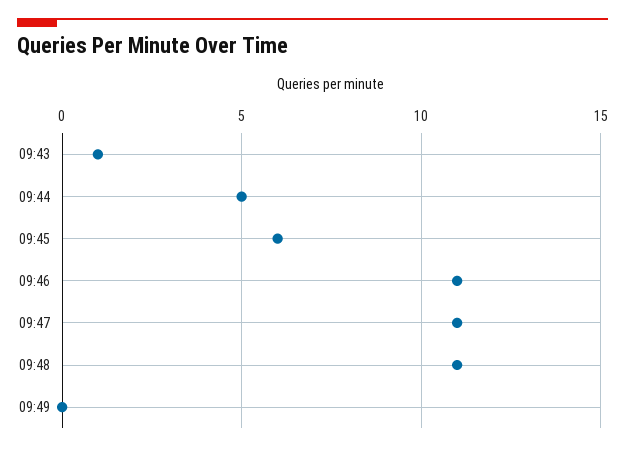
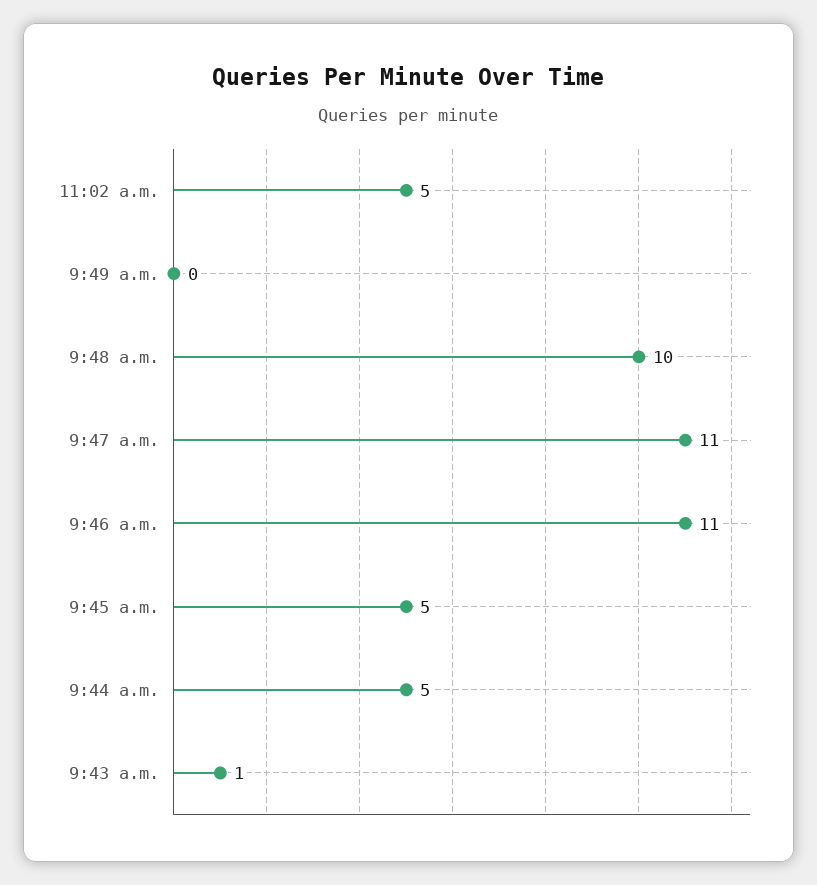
09:45: 6 -> 5
09:48: 11 -> 10
11:02 a.m.: none -> 5

